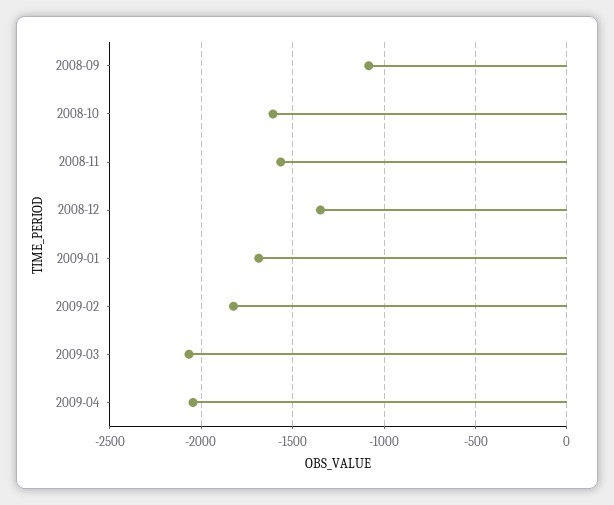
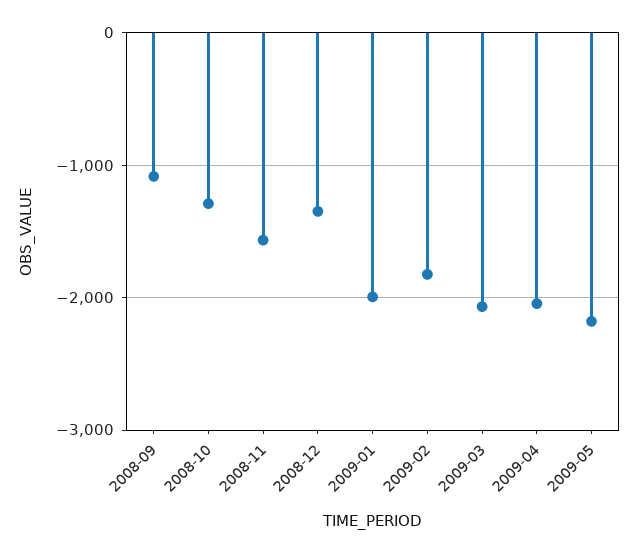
2008-10: -1600 -> -1300
2009-01: -1700 -> -2000
2009-05: none -> -2200

